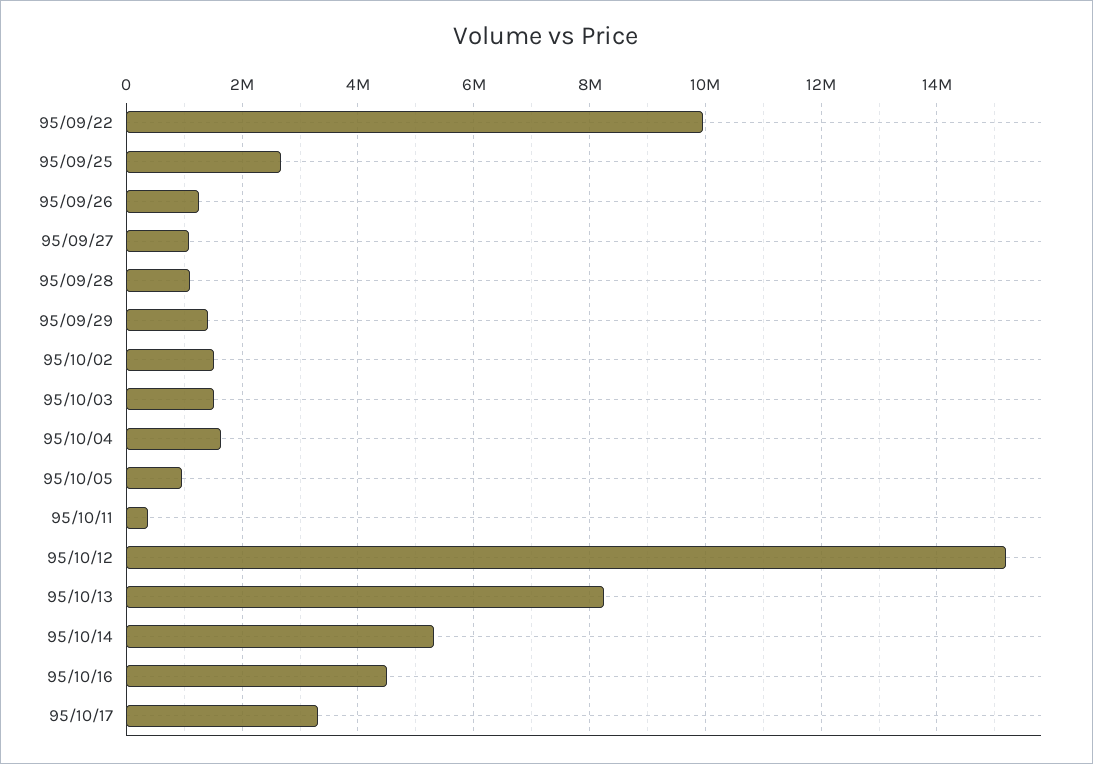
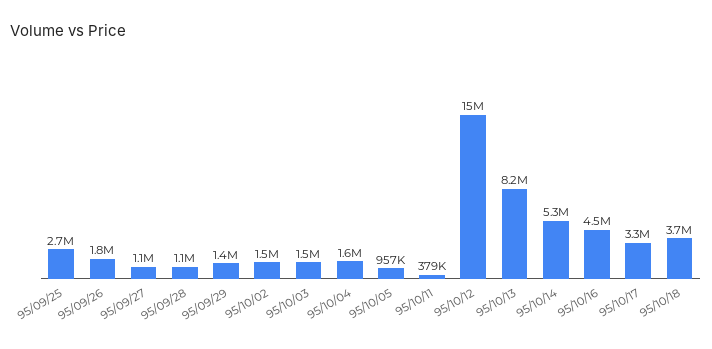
95/09/22: 10000000 -> none
95/09/26: 1200000 -> 1800000
95/10/18: none -> 3700000

